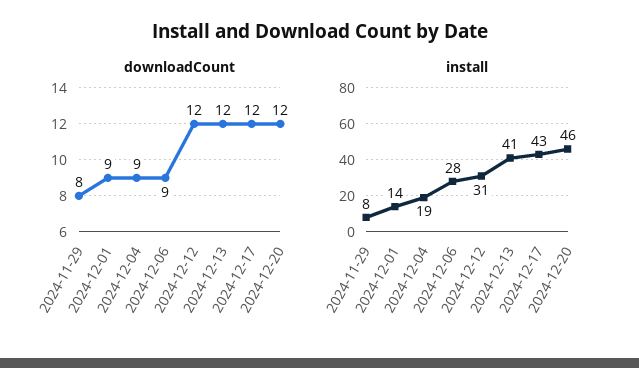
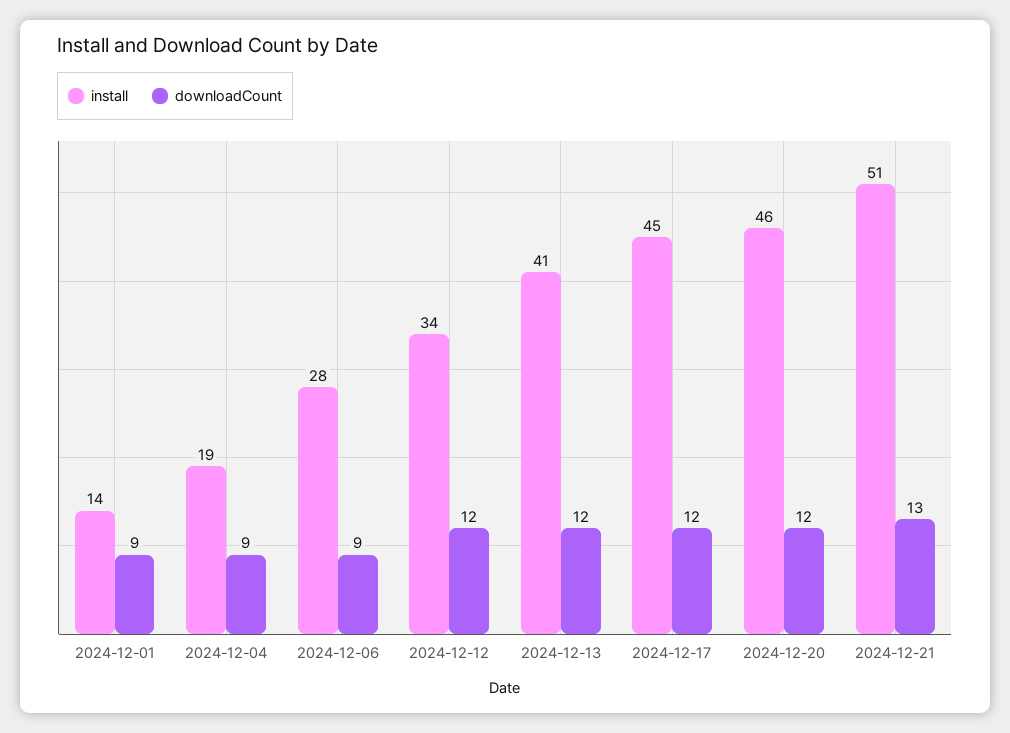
downloadCount, 2024-11-29: 8 -> none
install, 2024-11-29: 8 -> none
install, 2024-12-12: 31 -> 34
install, 2024-12-17: 43 -> 45
install, 2024-12-21: none -> 51
downloadCount, 2024-12-21: none -> 13

